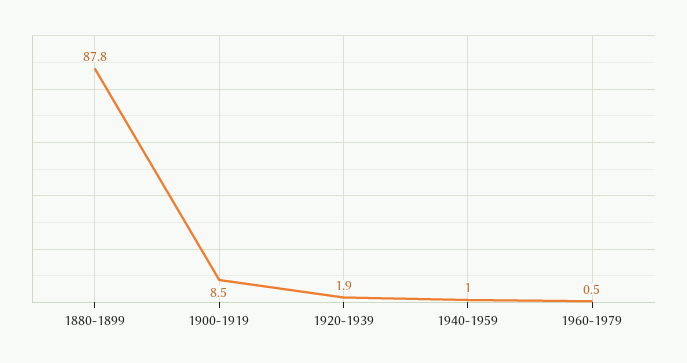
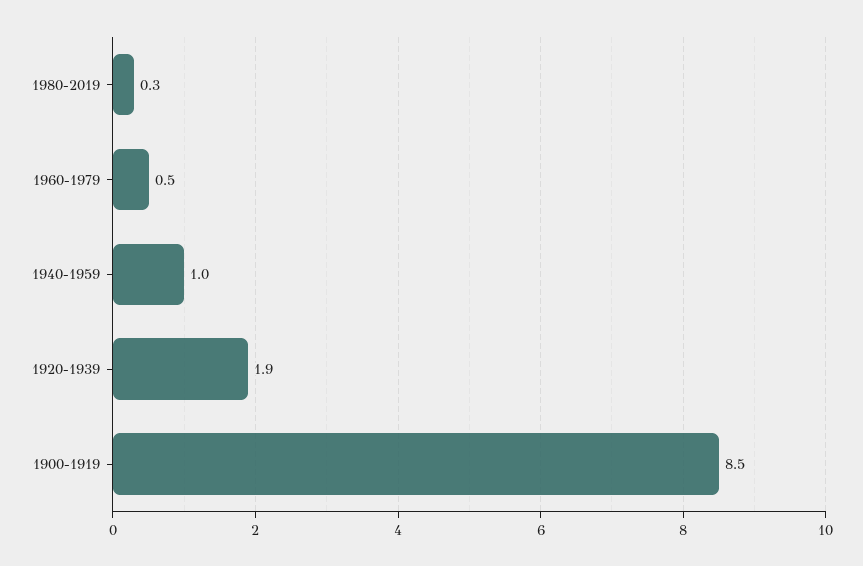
1880-1899: 87.8 -> none
1980-2019: none -> 0.3

